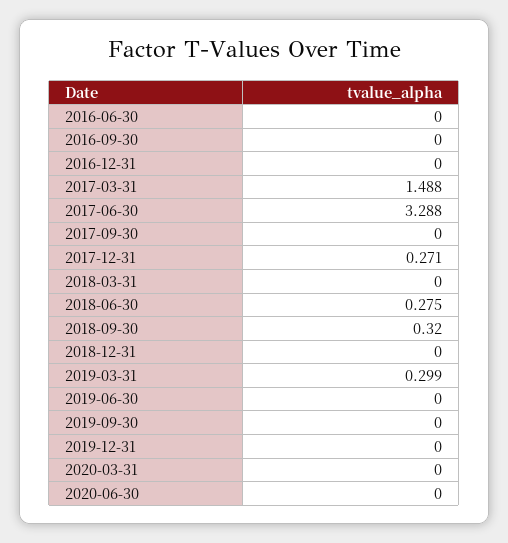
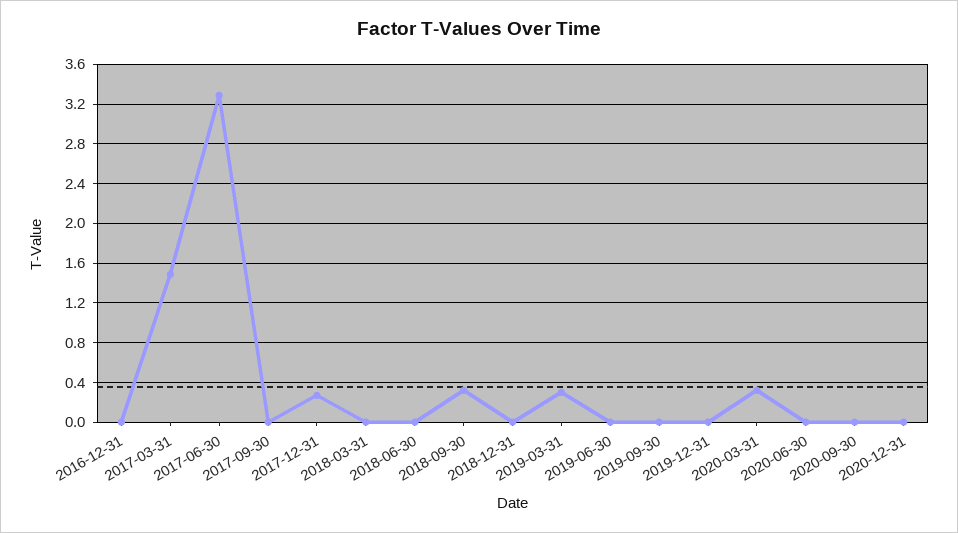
2016-06-30: 0 -> none
2016-09-30: 0 -> none
2018-06-30: 0.275 -> 0
2020-03-31: 0 -> 0.3
2020-09-30: none -> 0
2020-12-31: none -> 0

